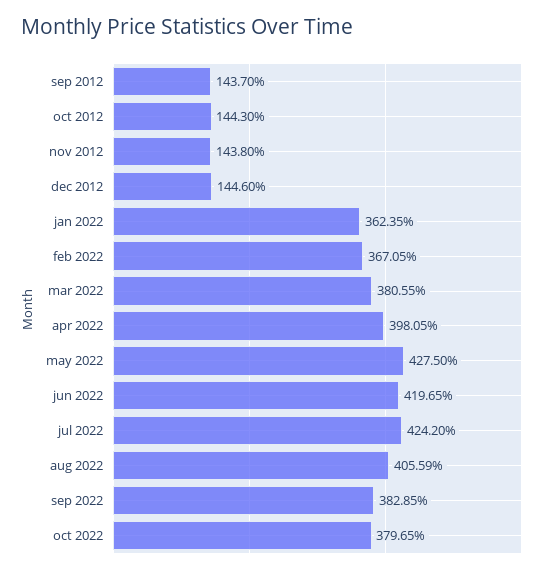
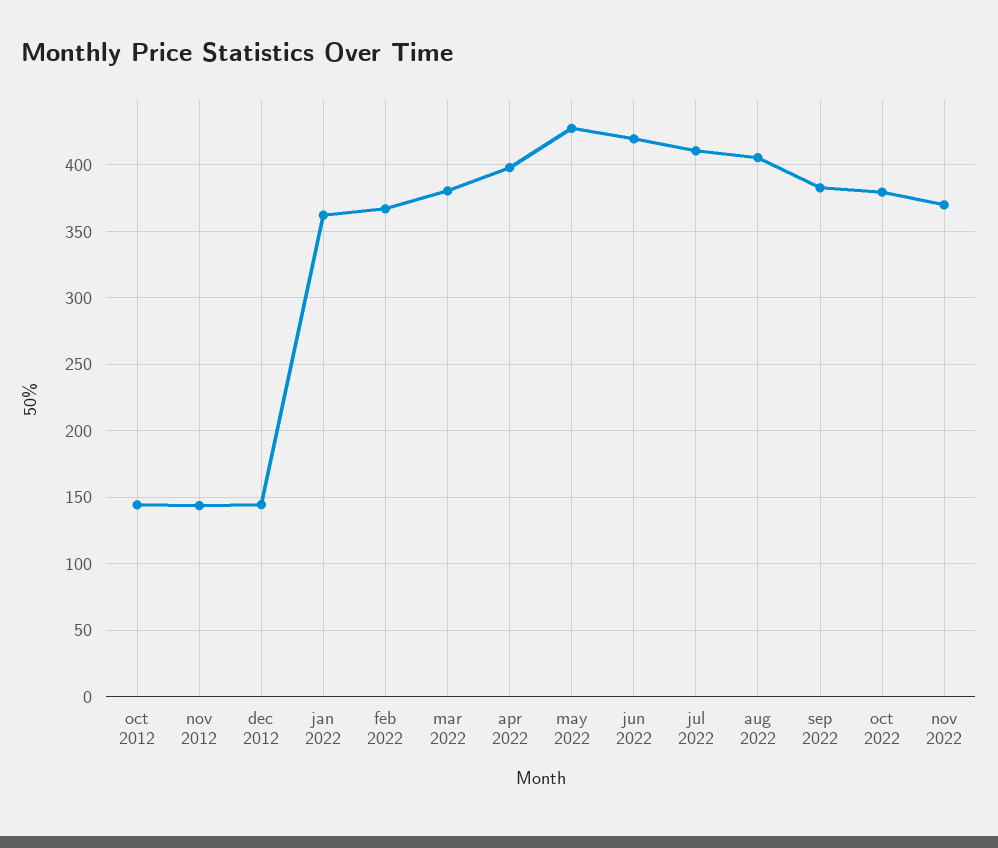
sep 2012: 143.7 -> none
jul 2022: 424.2 -> 410
nov 2022: none -> 370

